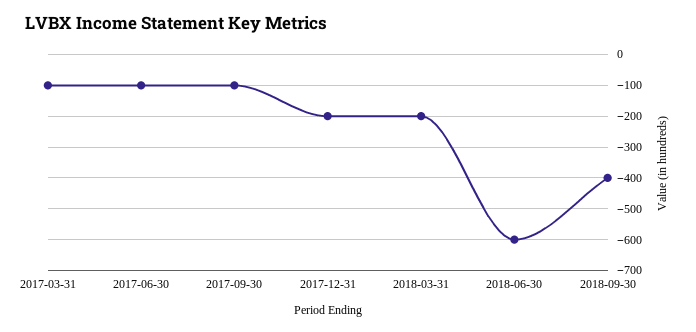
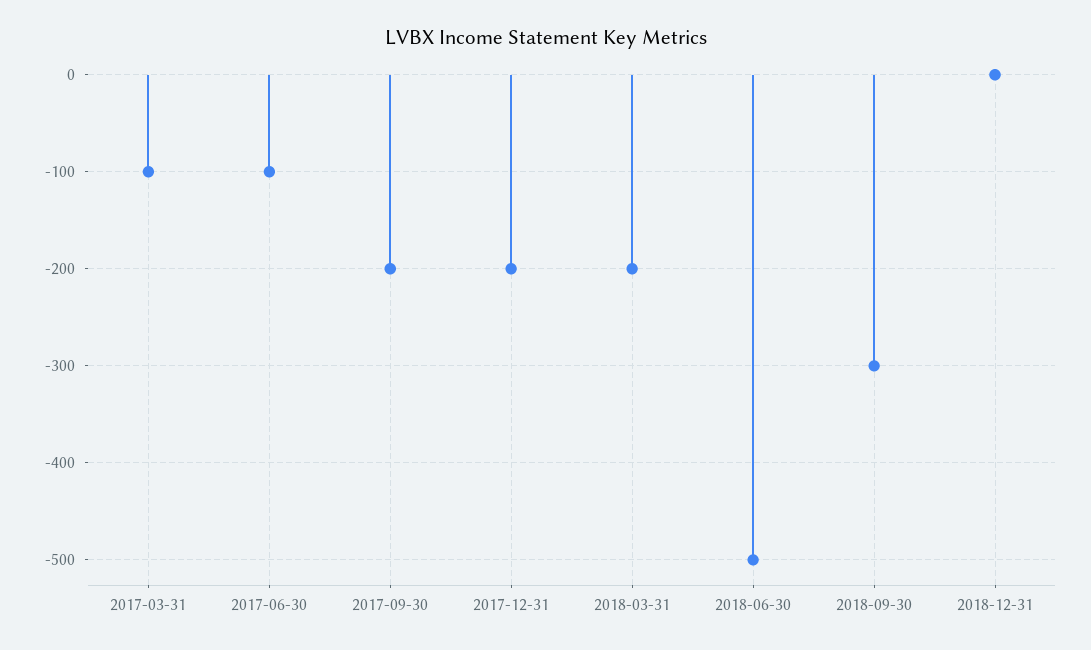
2017-09-30: -100 -> -200
2018-06-30: -600 -> -500
2018-09-30: -400 -> -300
2018-12-31: none -> 0

